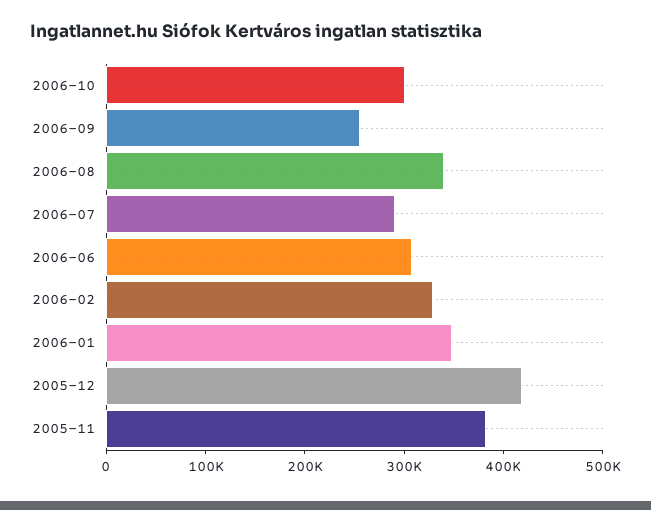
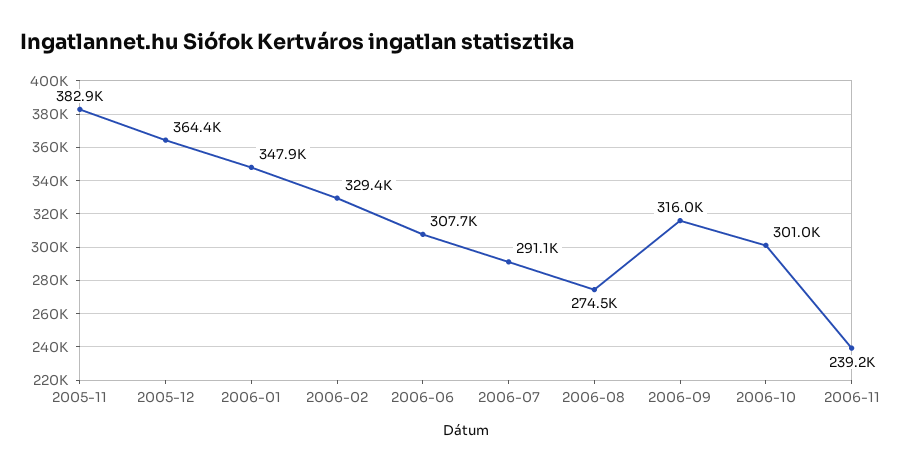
2006-09: 260000 -> 316000
2006-08: 340000 -> 274500
2005-12: 420000 -> 364400
2006-11: none -> 239200

